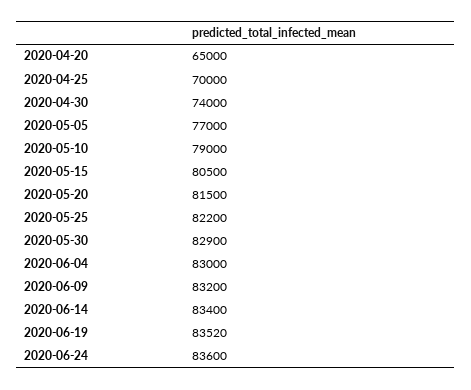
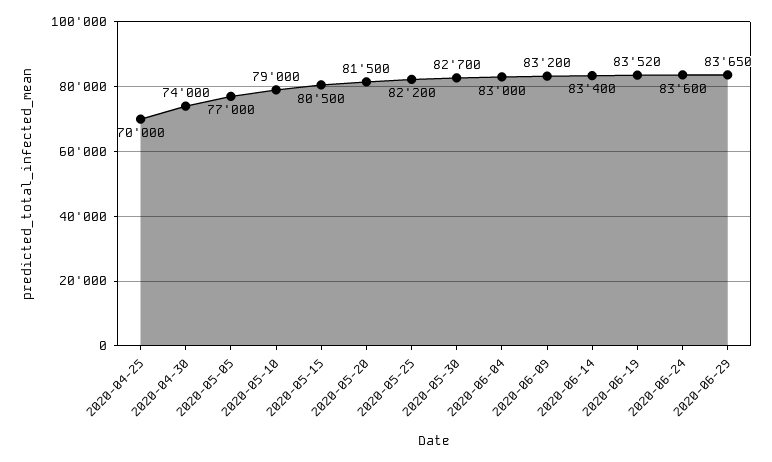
2020-04-20: 65000 -> none
2020-05-30: 82900 -> 82700
2020-06-29: none -> 83650

